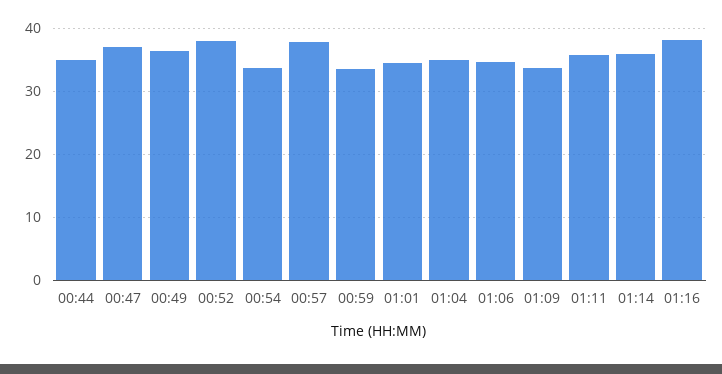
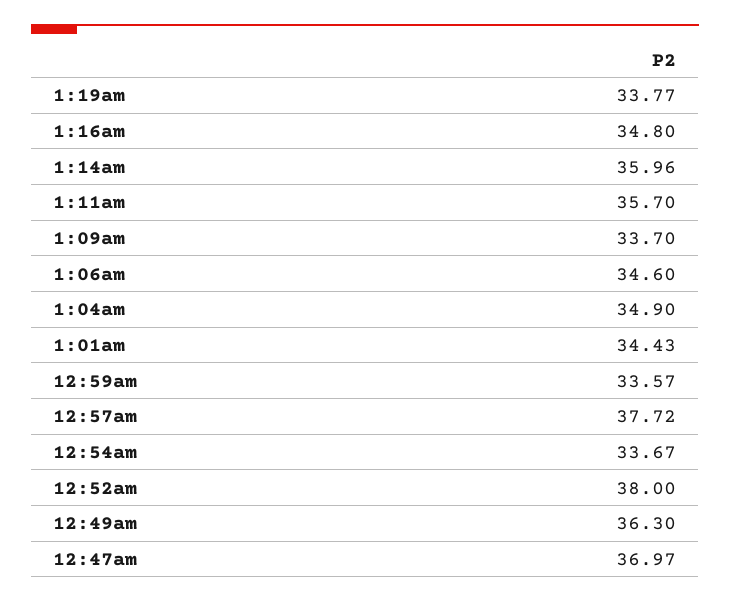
00:44: 35 -> none
01:16: 38 -> 34.8
1:19am: none -> 33.77

